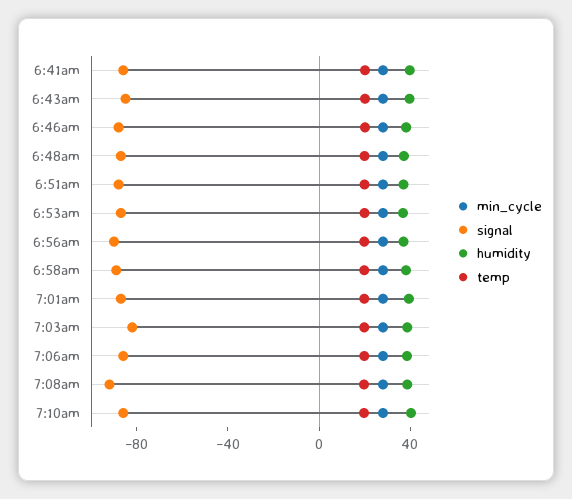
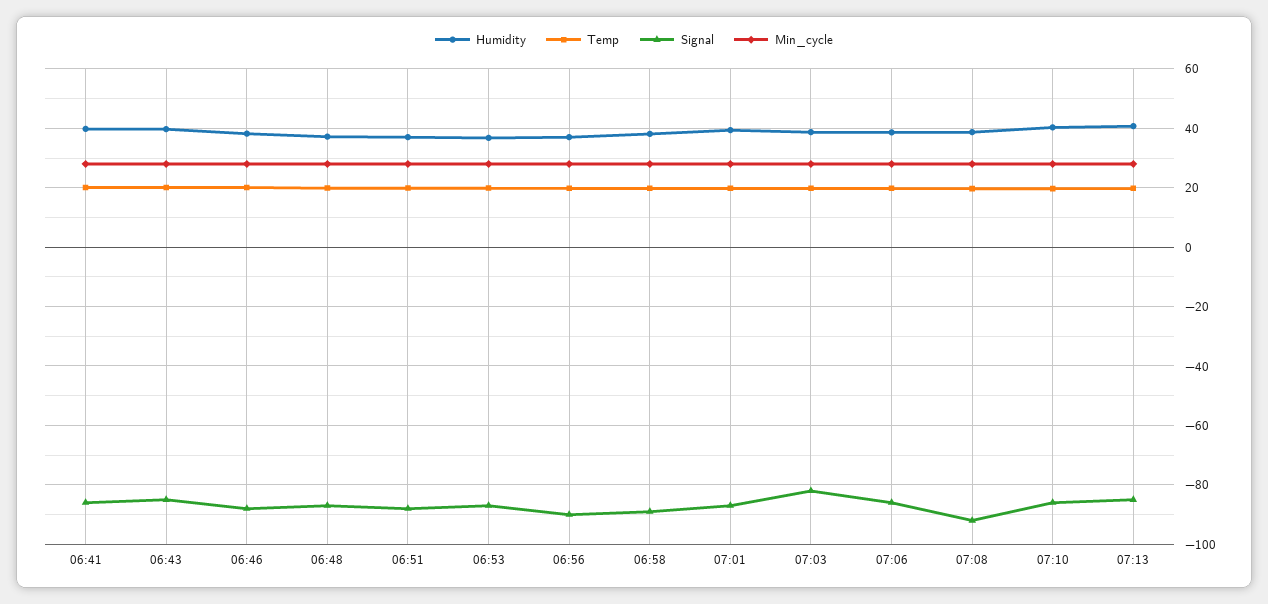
humidity, 07:13: none -> 40
temp, 07:13: none -> 20
signal, 07:13: none -> -85
min_cycle, 07:13: none -> 27.5

